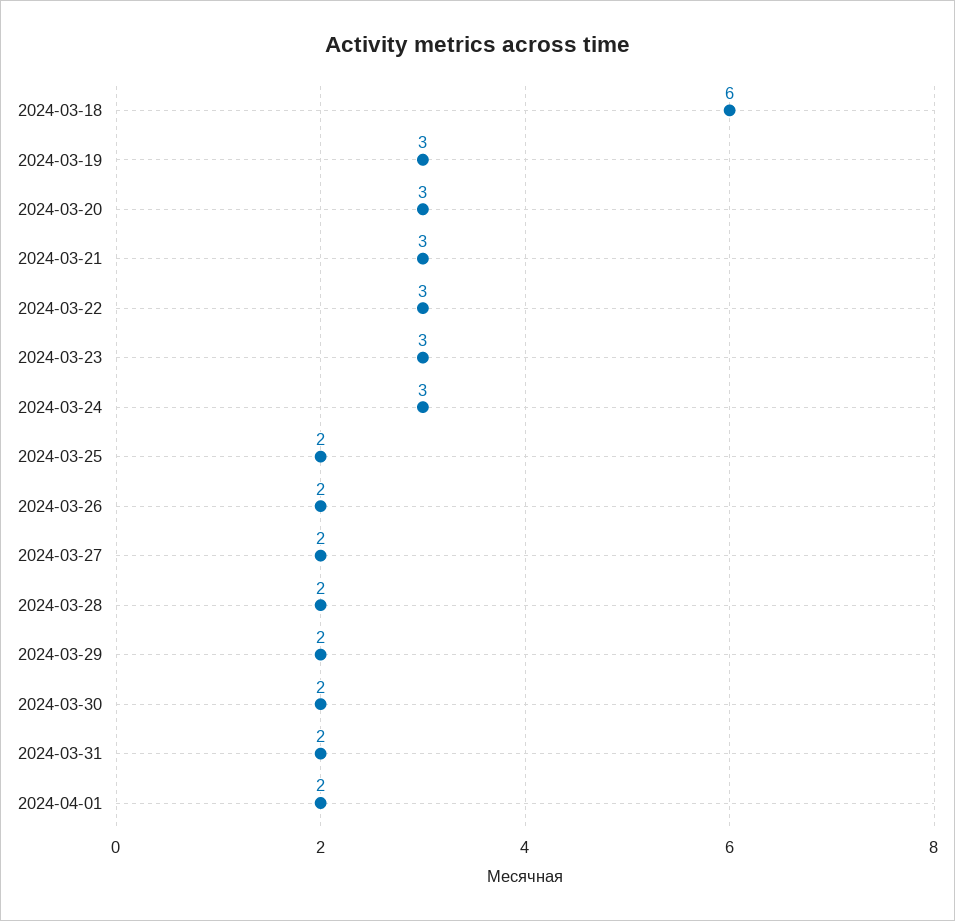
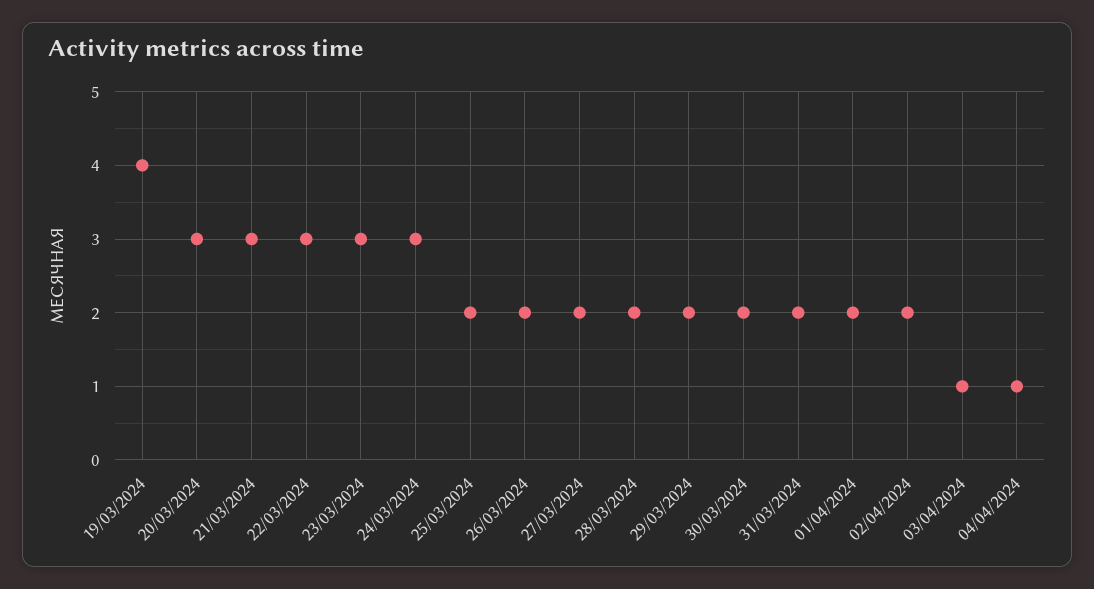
2024-03-18: 6 -> none
2024-03-19: 3 -> 4
02/04/2024: none -> 2
03/04/2024: none -> 1
04/04/2024: none -> 1

